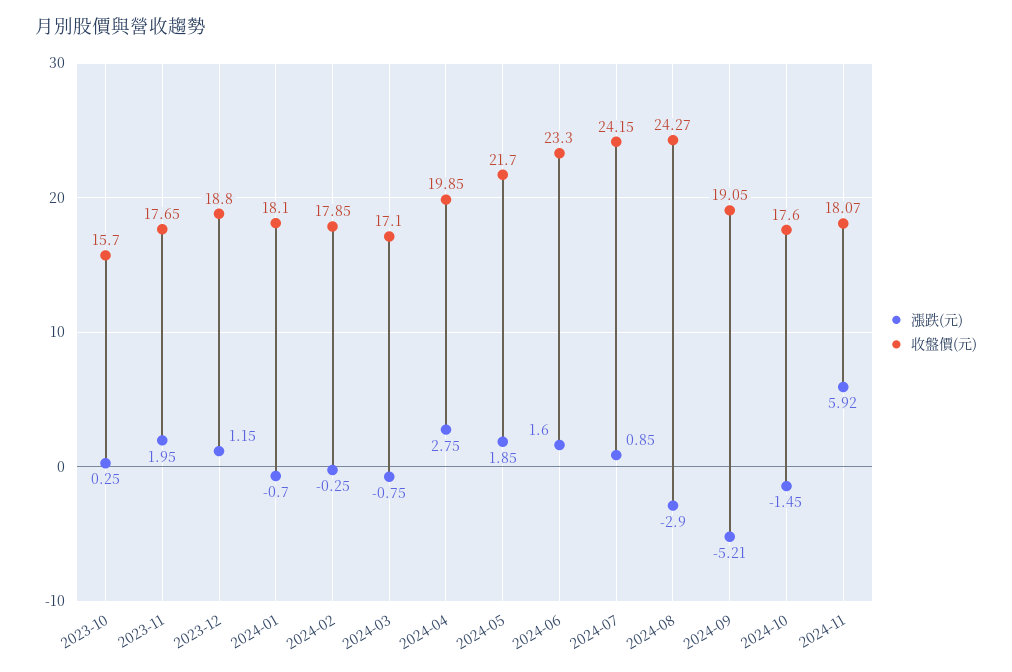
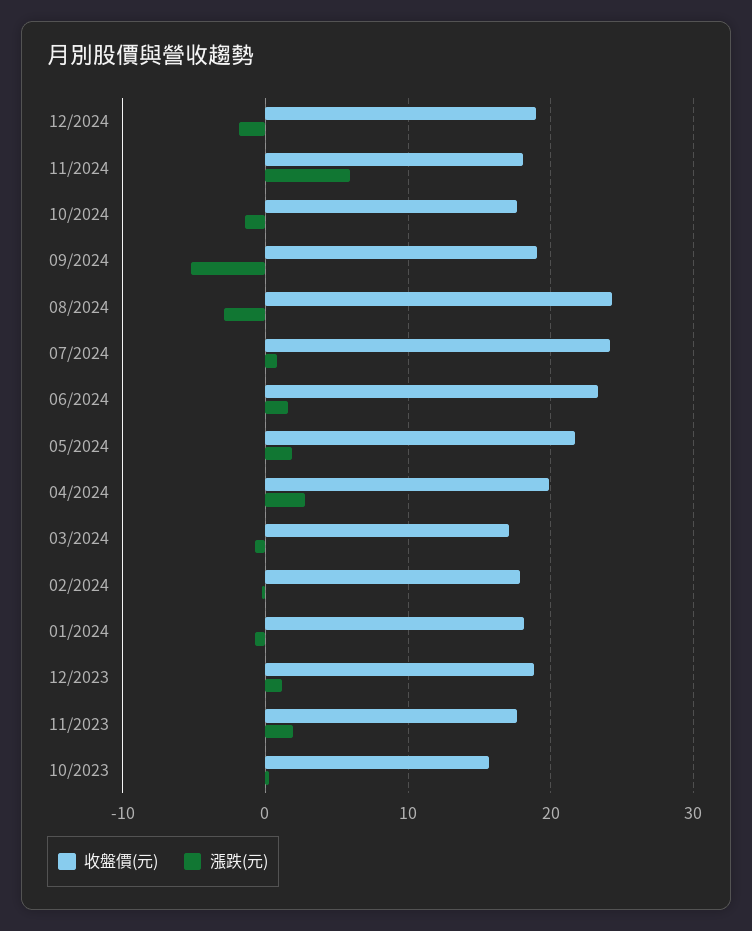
收盤價(元), 12/2024: none -> 19
漲跌(元), 12/2024: none -> -2

